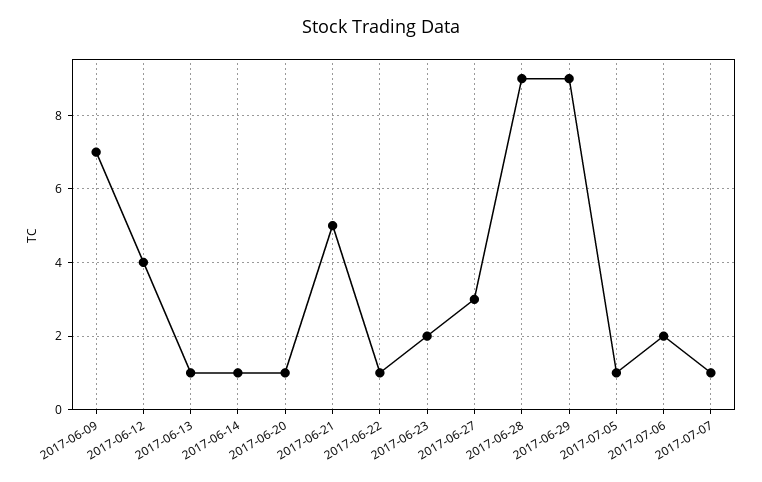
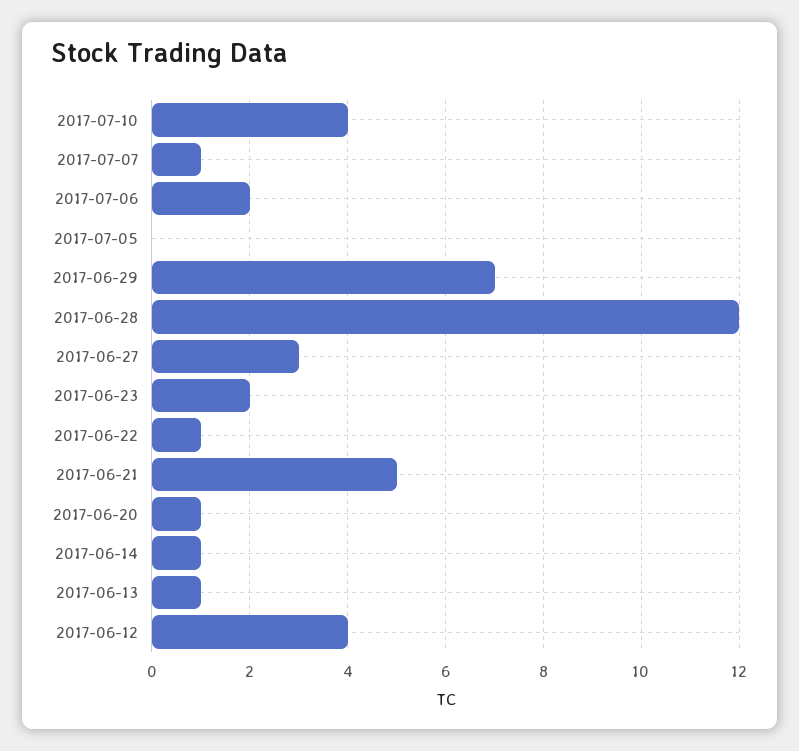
2017-06-09: 7 -> none
2017-06-28: 9 -> 12
2017-06-29: 9 -> 7
2017-07-05: 1 -> 0
2017-07-10: none -> 4

